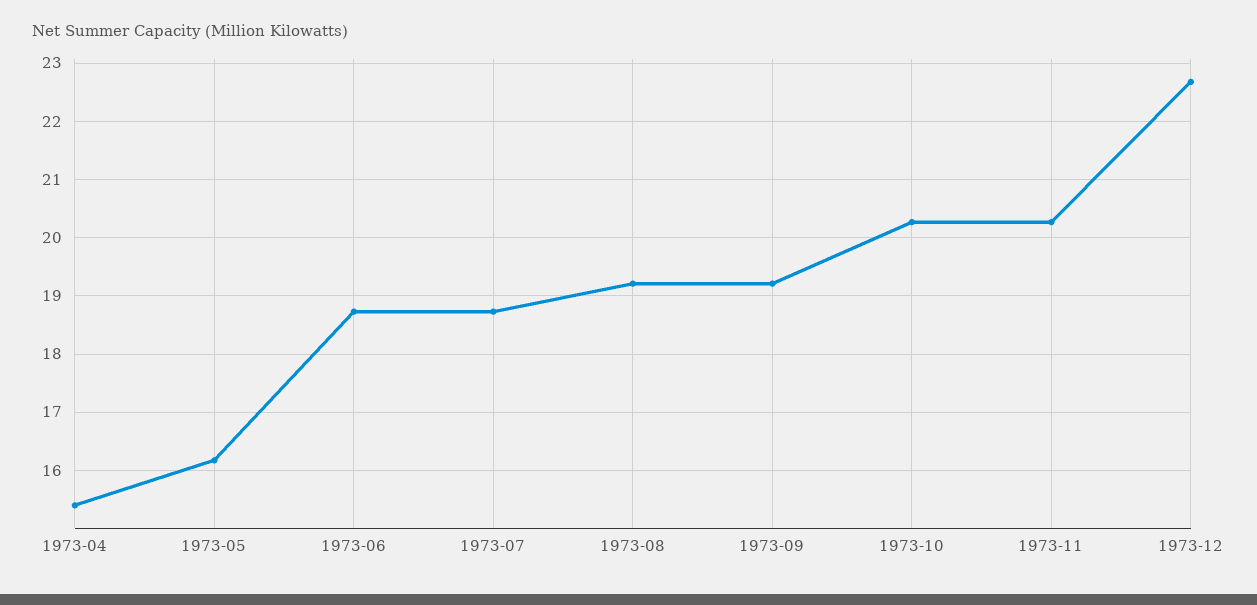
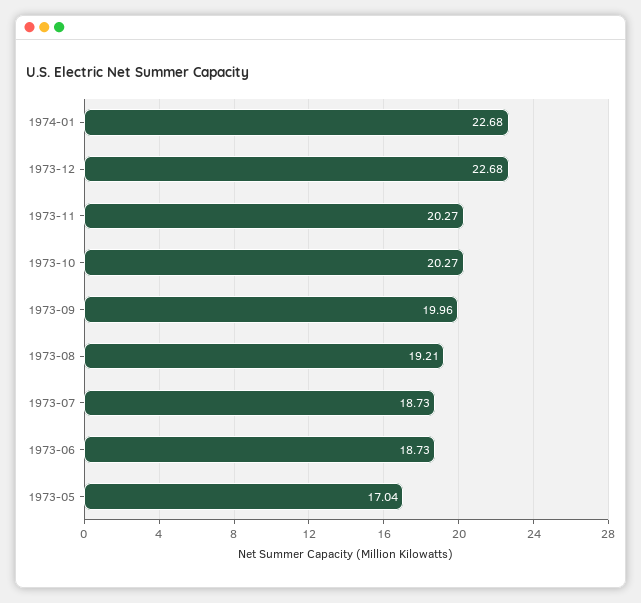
1973-04: 15.4 -> none
1973-05: 16.2 -> 17.04
1973-09: 19.2 -> 19.96
1974-01: none -> 22.68

